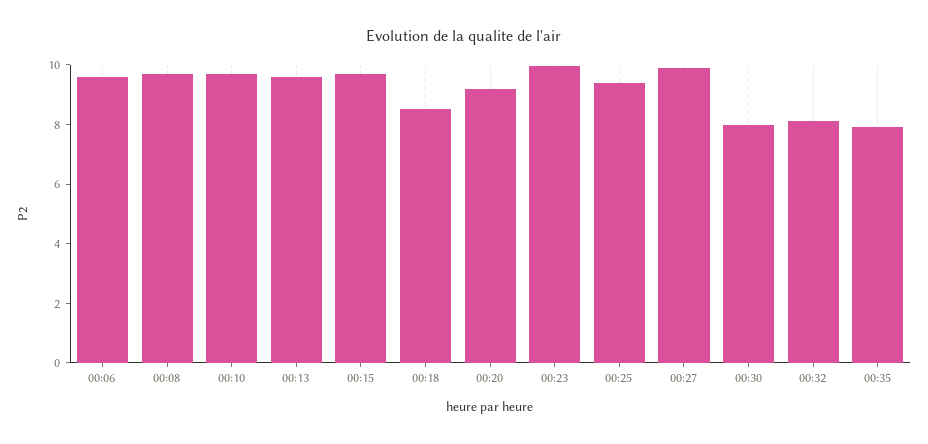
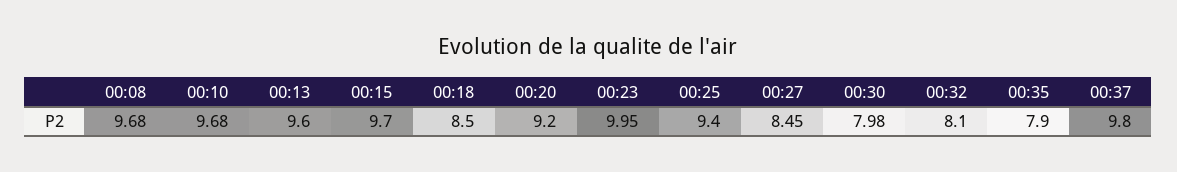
00:06: 9.5 -> none
00:27: 10 -> 8.45
00:37: none -> 9.8

